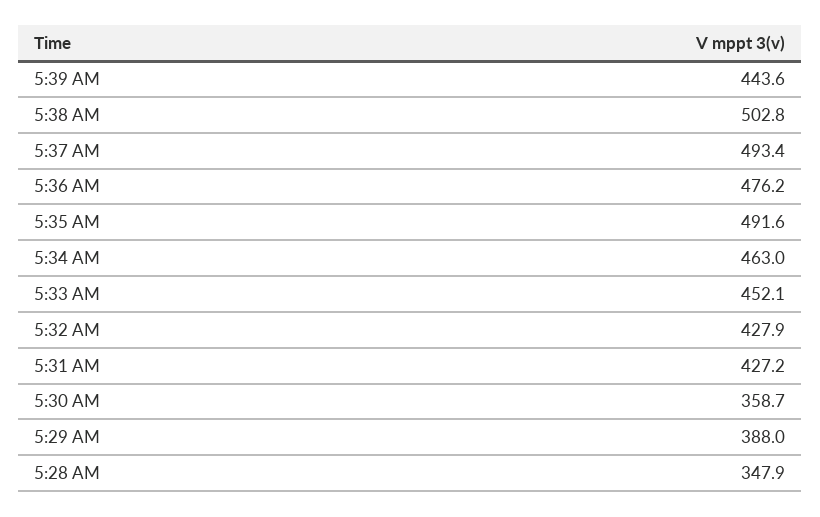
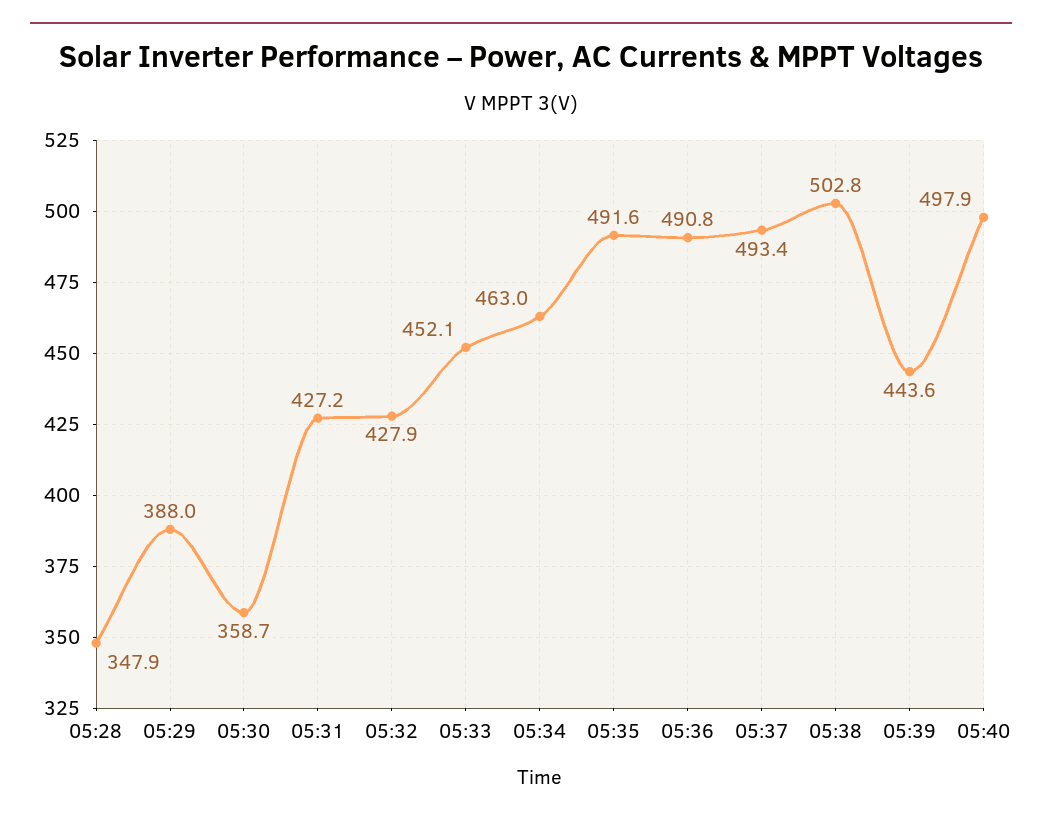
5:36 AM: 476.2 -> 490.8
05:40: none -> 497.9

